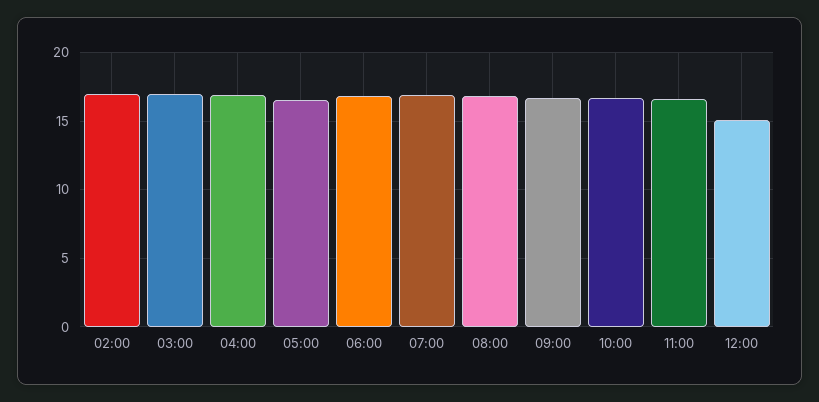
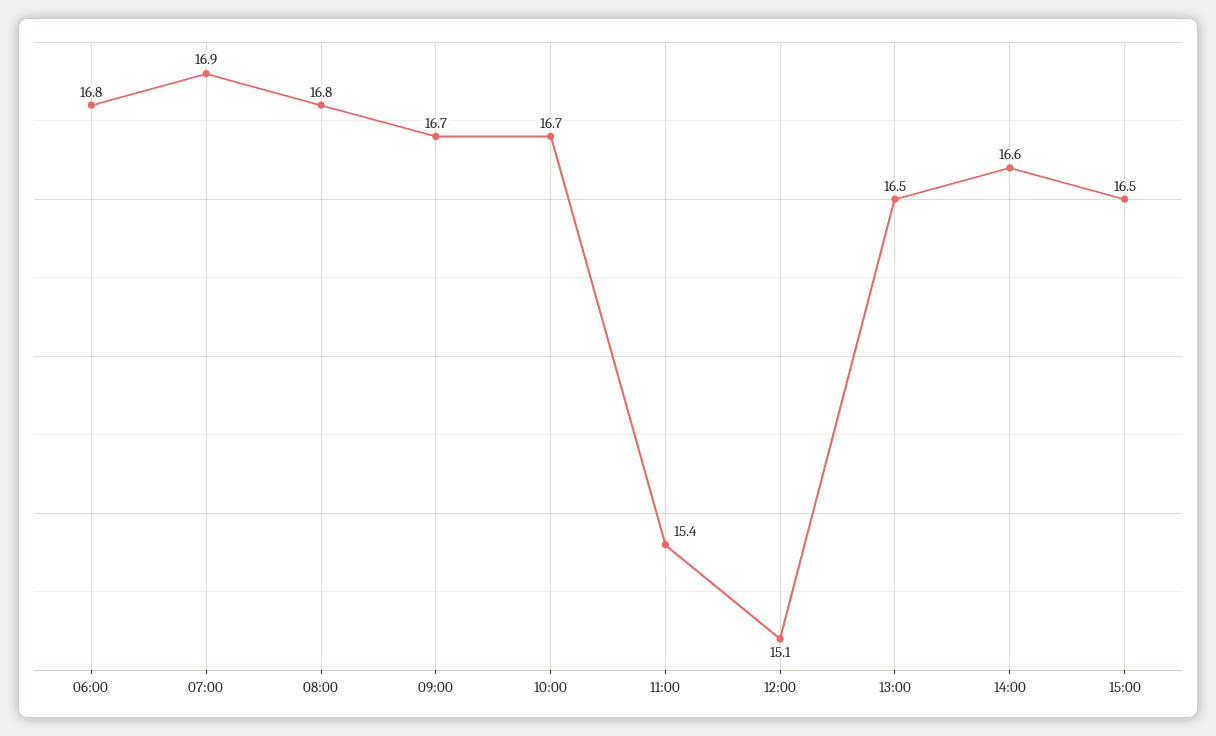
02:00: 17 -> none
03:00: 17 -> none
04:00: 17 -> none
05:00: 16.5 -> none
11:00: 16.5 -> 15.4
13:00: none -> 16.5
14:00: none -> 16.6
15:00: none -> 16.5

